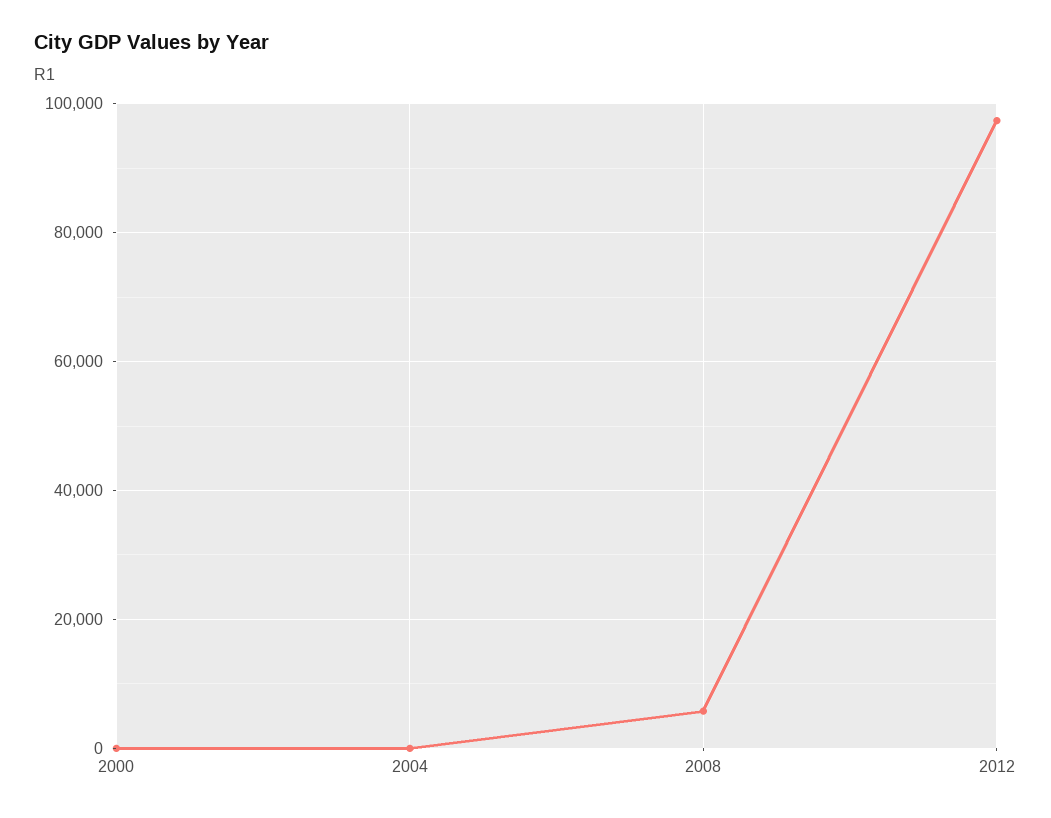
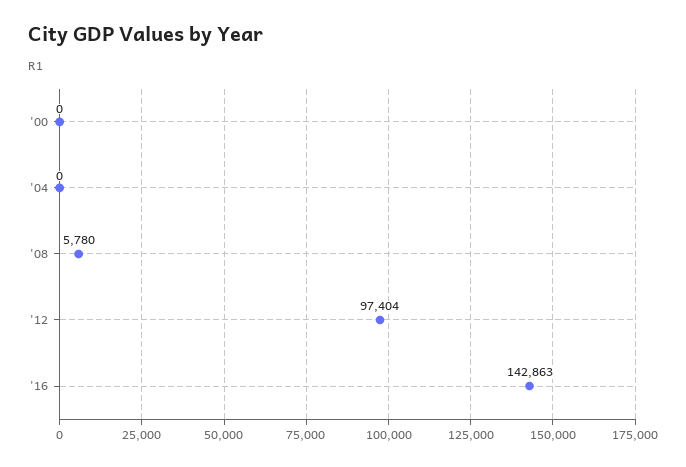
'16: none -> 142863

